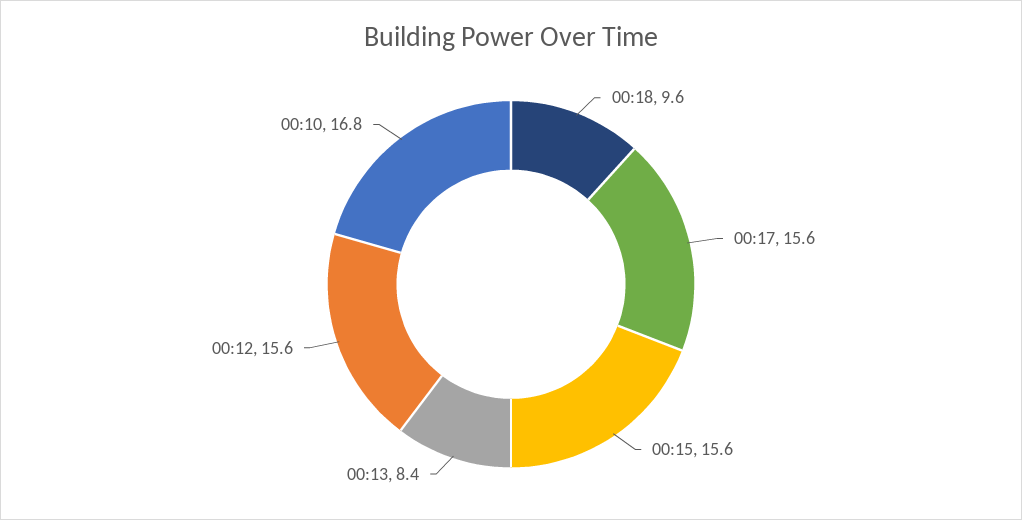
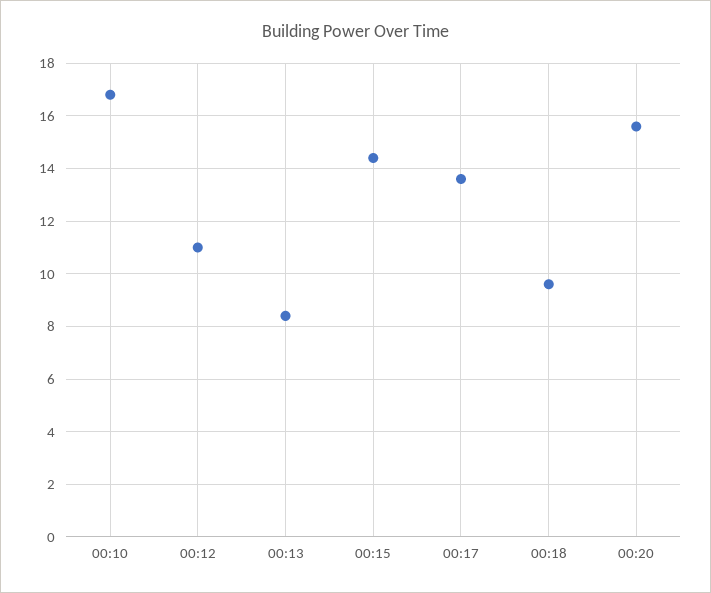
00:17: 15.6 -> 13.5
00:15: 15.6 -> 14.5
00:12: 15.6 -> 11
00:20: none -> 15.5

